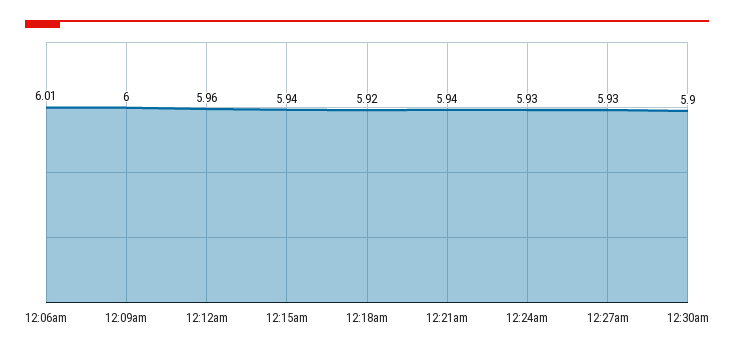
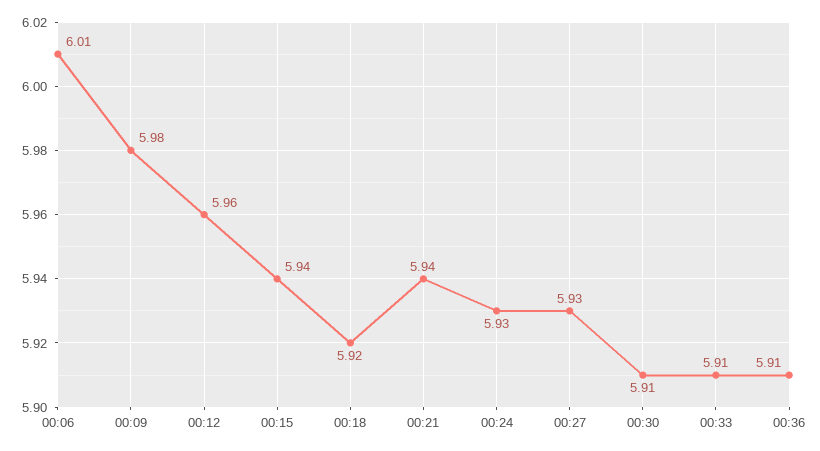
12:09am: 6 -> 5.98
12:30am: 5.9 -> 5.91
00:33: none -> 5.91
00:36: none -> 5.91

